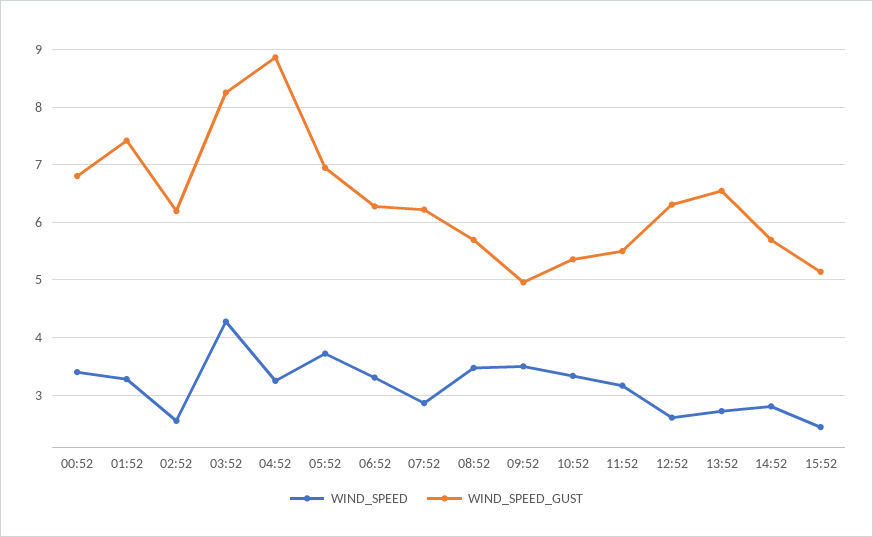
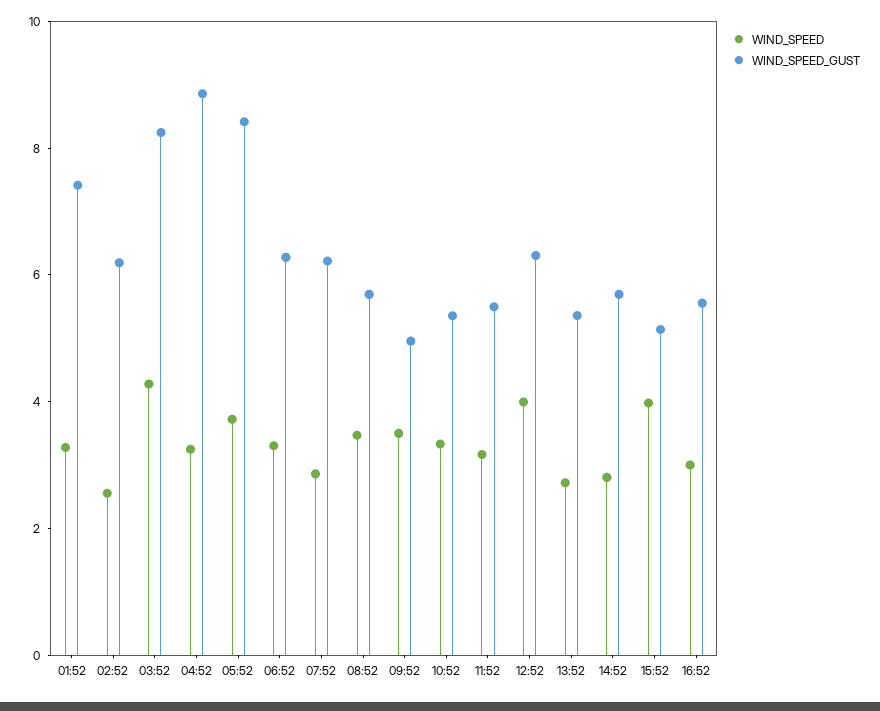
WIND_SPEED, 00:52: 3.4 -> none
WIND_SPEED_GUST, 00:52: 6.8 -> none
WIND_SPEED_GUST, 05:52: 7 -> 8.5
WIND_SPEED, 12:52: 2.6 -> 4
WIND_SPEED_GUST, 13:52: 6.6 -> 5.5
WIND_SPEED, 15:52: 2.4 -> 4
WIND_SPEED, 16:52: none -> 3
WIND_SPEED_GUST, 16:52: none -> 5.5

